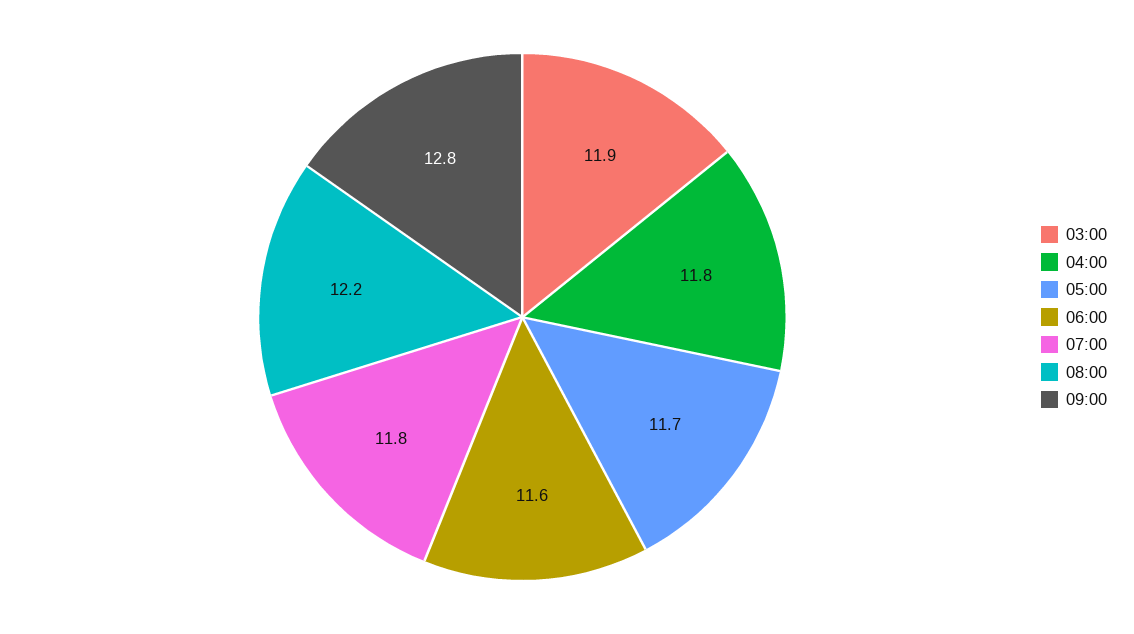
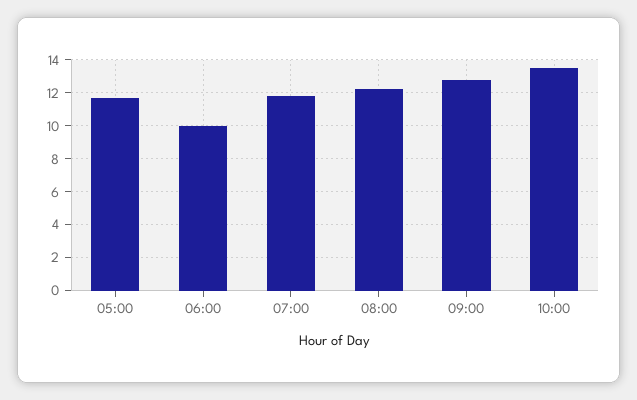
03:00: 11.9 -> none
04:00: 11.8 -> none
06:00: 11.6 -> 10
10:00: none -> 13.5

